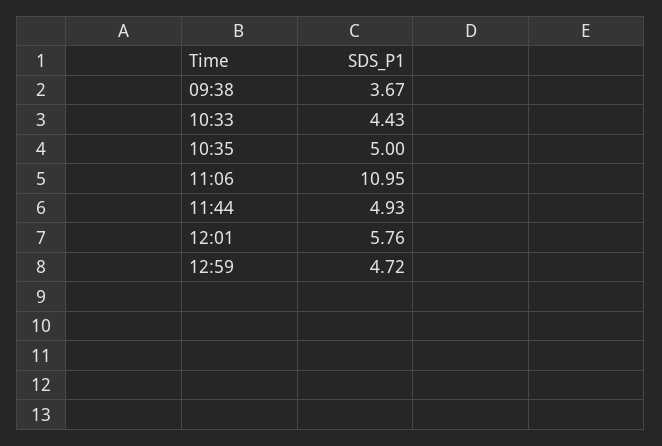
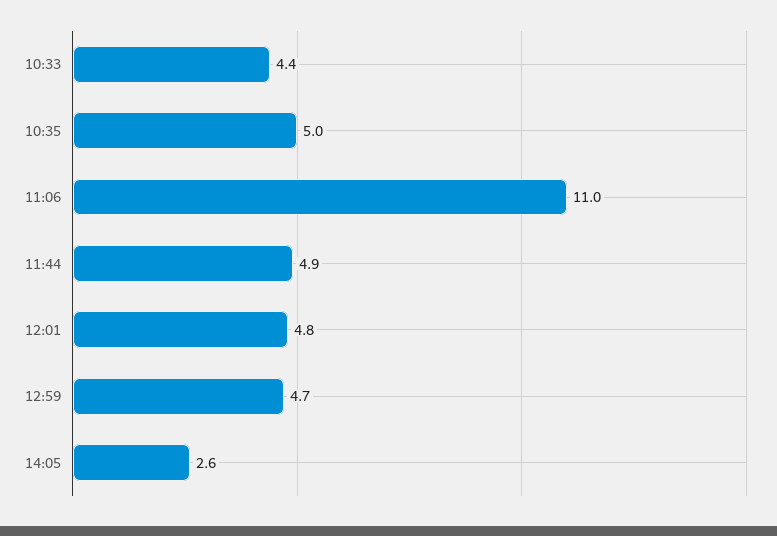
09:38: 3.67 -> none
12:01: 5.76 -> 4.8
14:05: none -> 2.6

